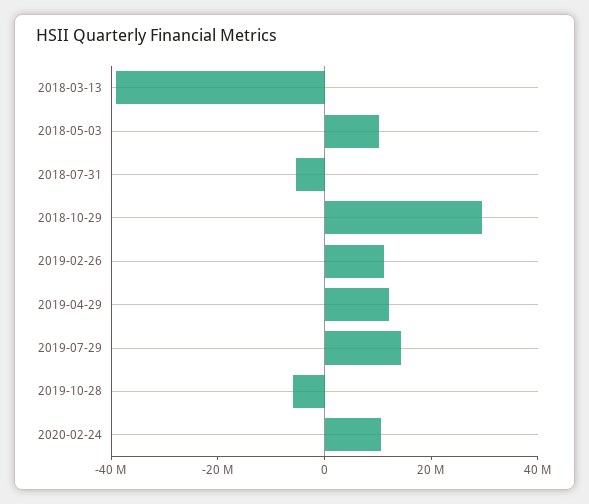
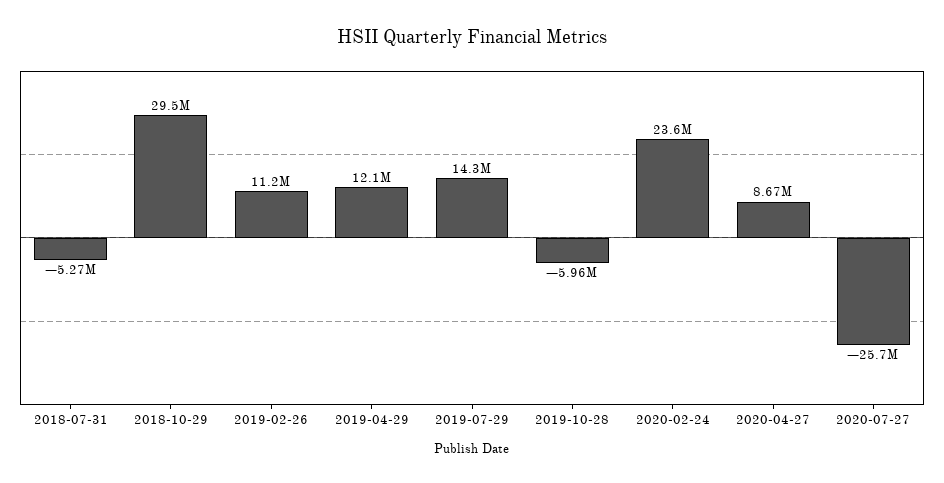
2018-03-13: -40000000 -> none
2018-05-03: 10000000 -> none
2020-02-24: 10000000 -> 23600000
2020-04-27: none -> 8670000
2020-07-27: none -> -25700000

